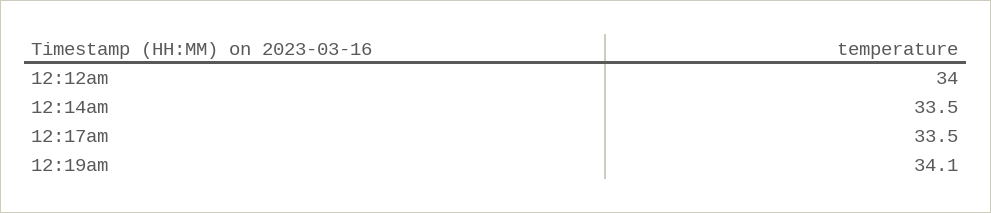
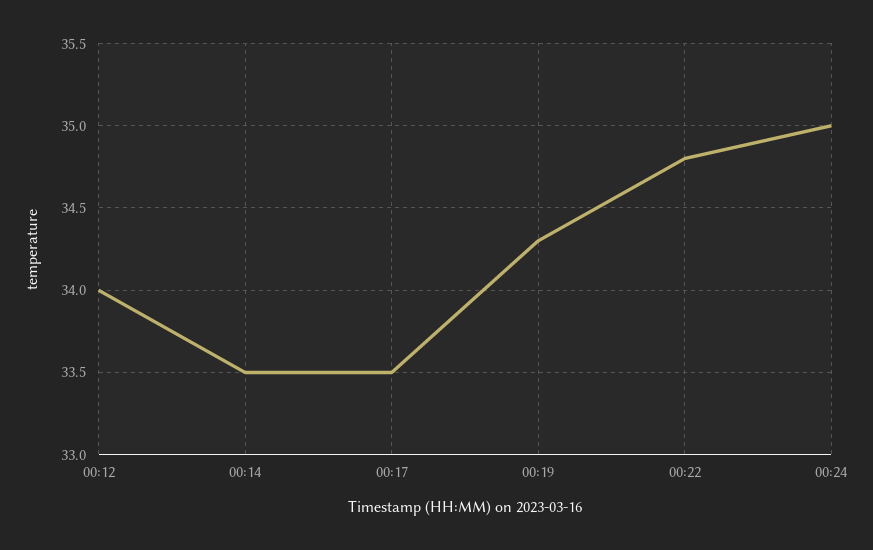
12:19am: 34.1 -> 34.3
00:22: none -> 34.8
00:24: none -> 35

